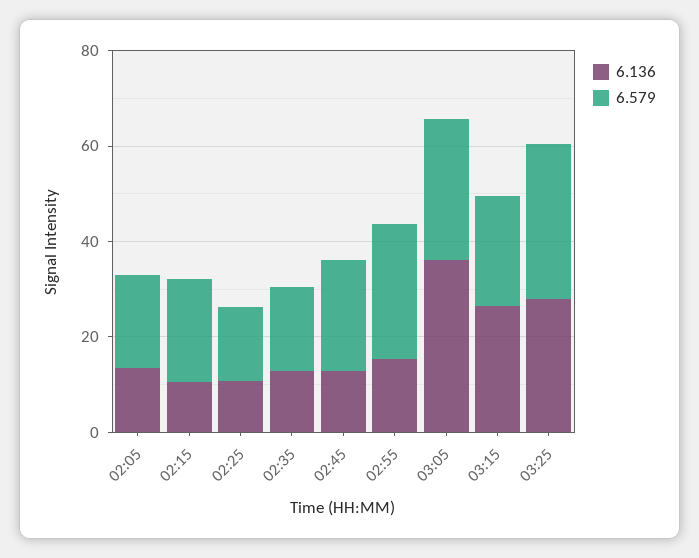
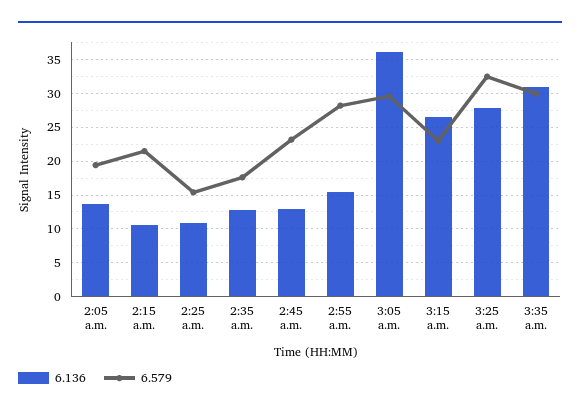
6.136, 3:35 a.m.: none -> 31
6.579, 3:35 a.m.: none -> 30

